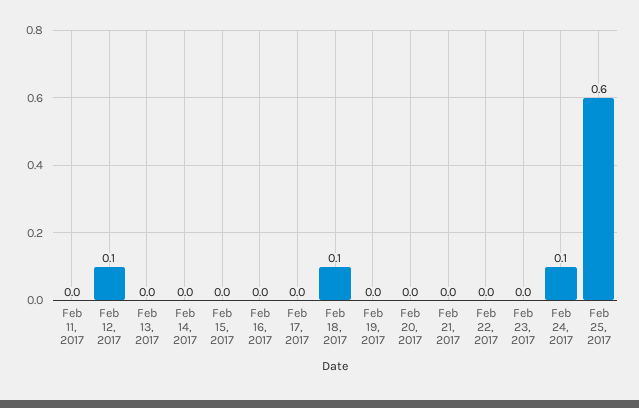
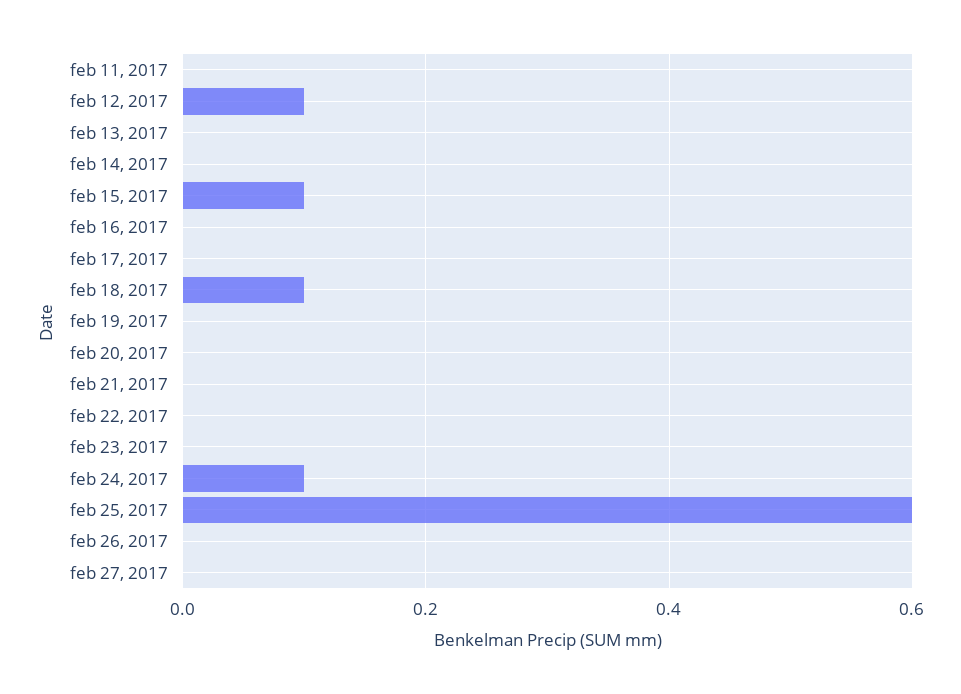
Feb 15, 2017: 0 -> 0.1
feb 26, 2017: none -> 0
feb 27, 2017: none -> 0

